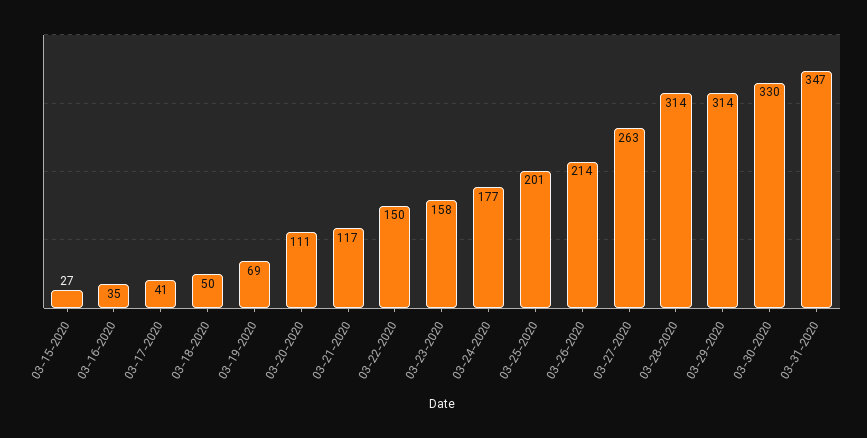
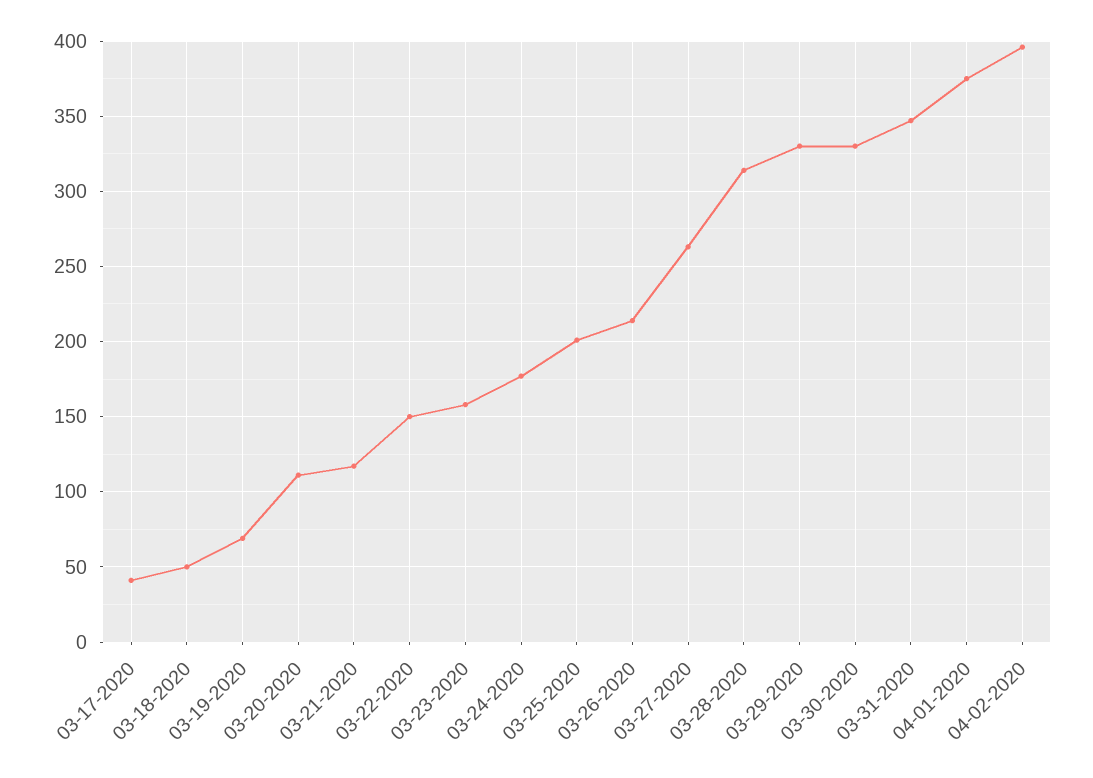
03-15-2020: 27 -> none
03-16-2020: 35 -> none
03-29-2020: 314 -> 330
04-01-2020: none -> 375
04-02-2020: none -> 395

